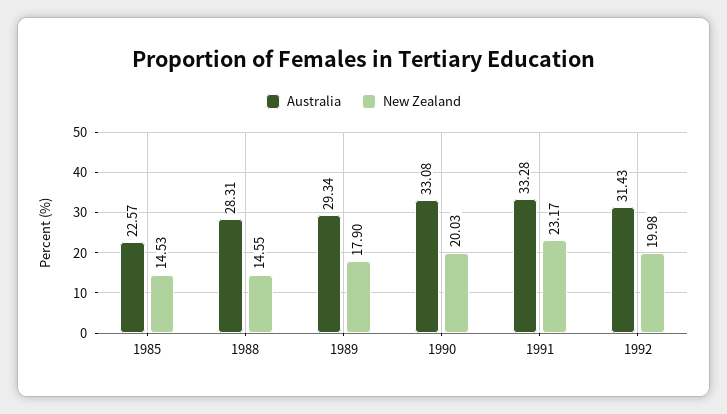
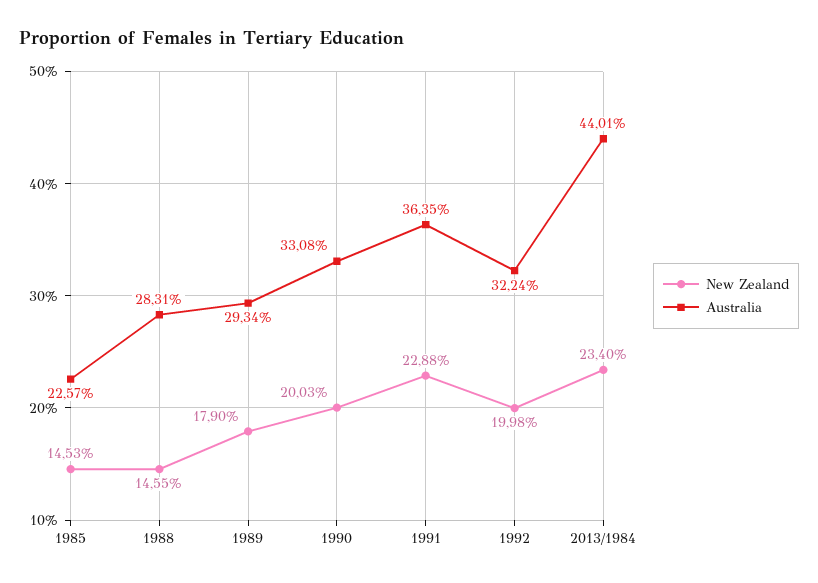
Australia, 1991: 33.28 -> 36.35
New Zealand, 1991: 23.17 -> 22.88
Australia, 1992: 31.43 -> 32.24
New Zealand, 2013/1984: none -> 23.4
Australia, 2013/1984: none -> 44.01

